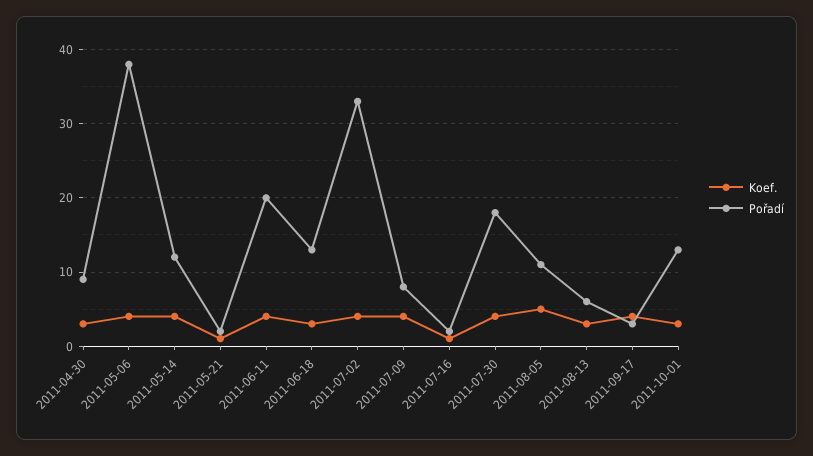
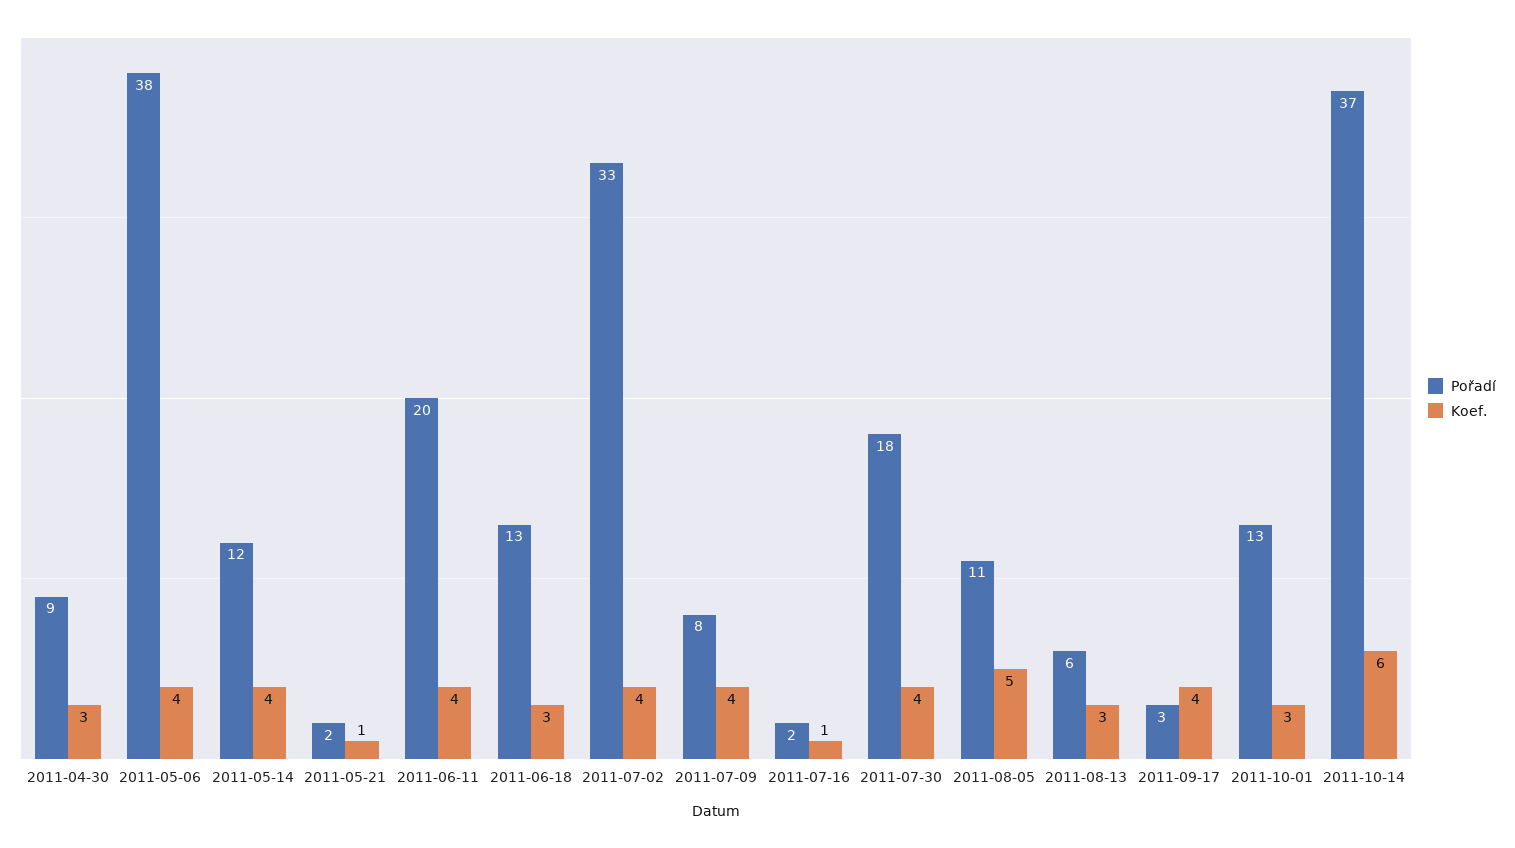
Pořadí, 2011-10-14: none -> 37
Koef., 2011-10-14: none -> 6

